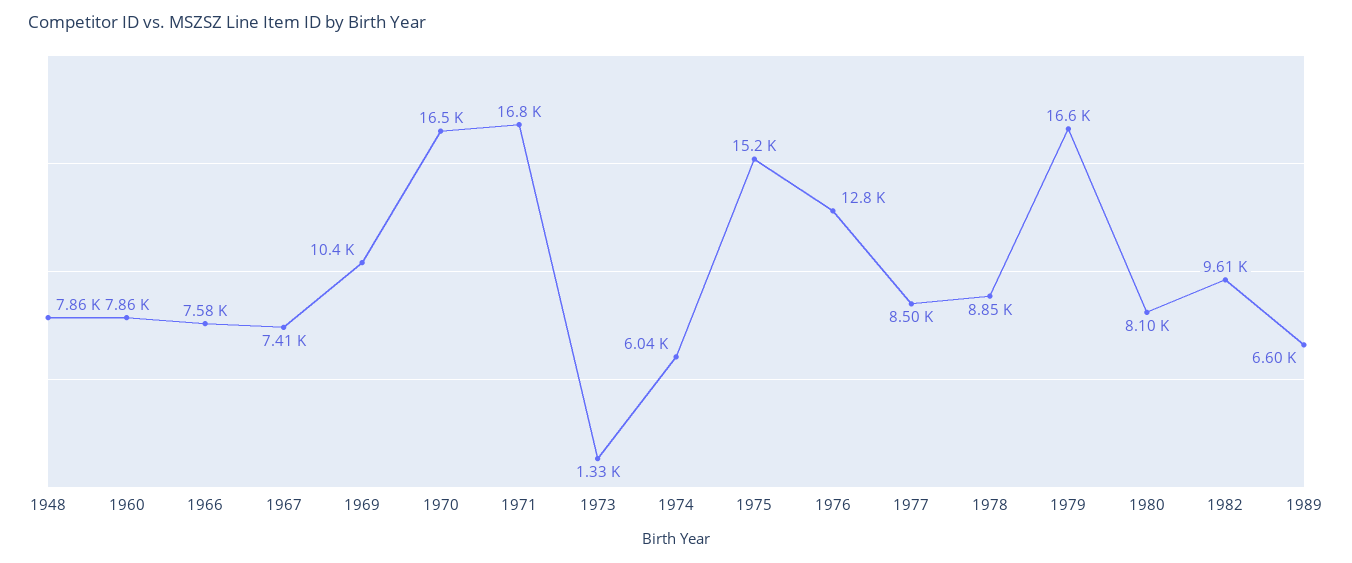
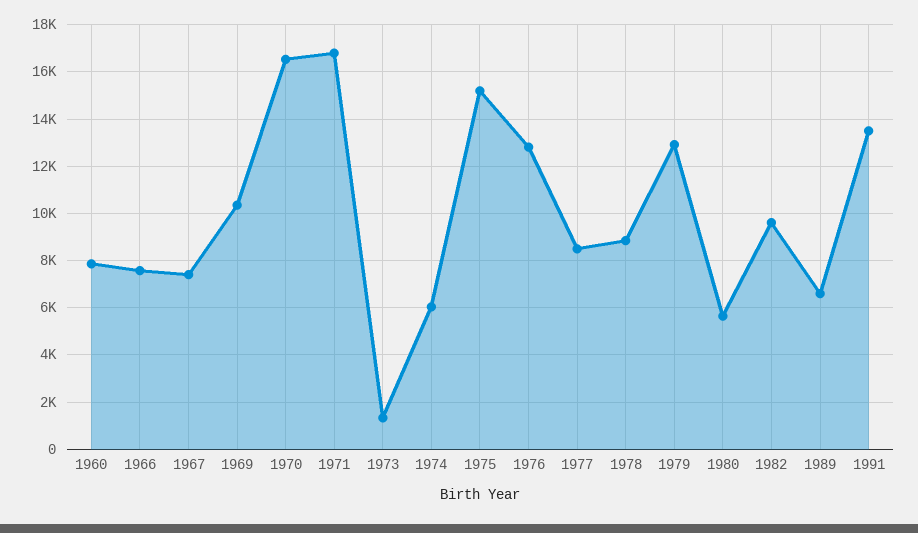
1948: 7860 -> none
1979: 16600 -> 13000
1980: 8100 -> 5500
1991: none -> 13500

